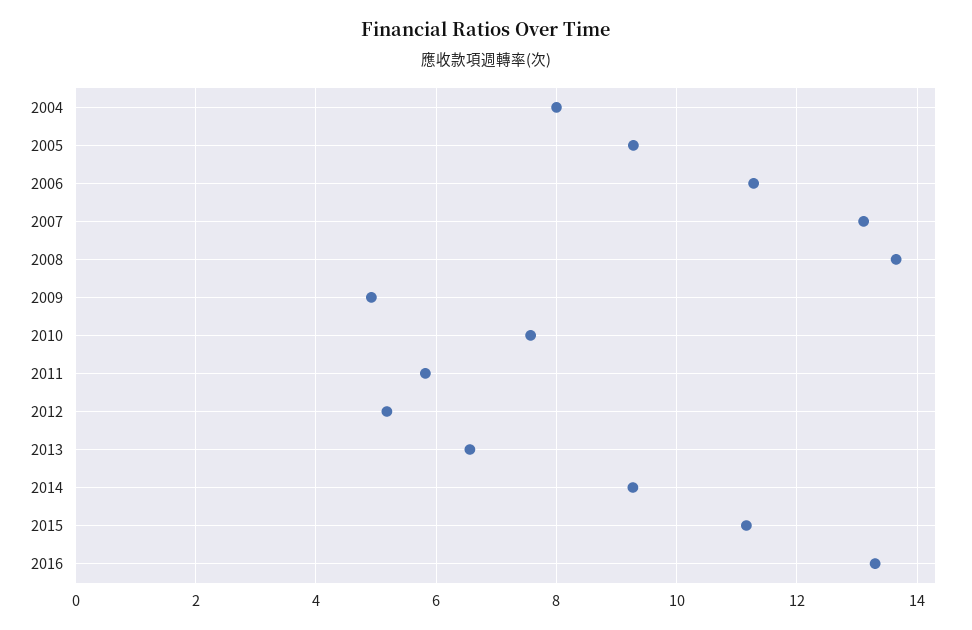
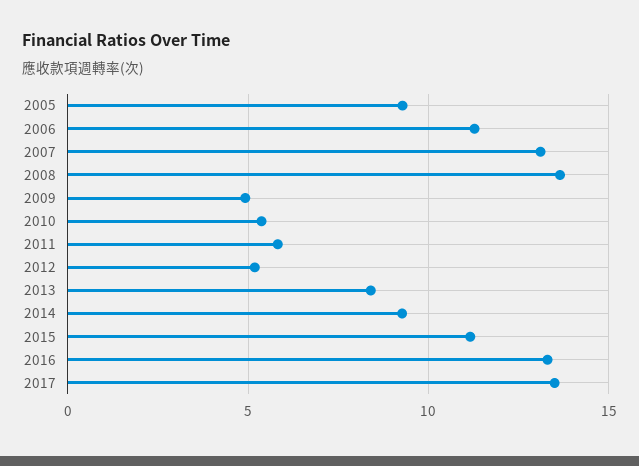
2004: 8 -> none
2010: 7.6 -> 5.5
2013: 6.6 -> 8.5
2017: none -> 13.5

